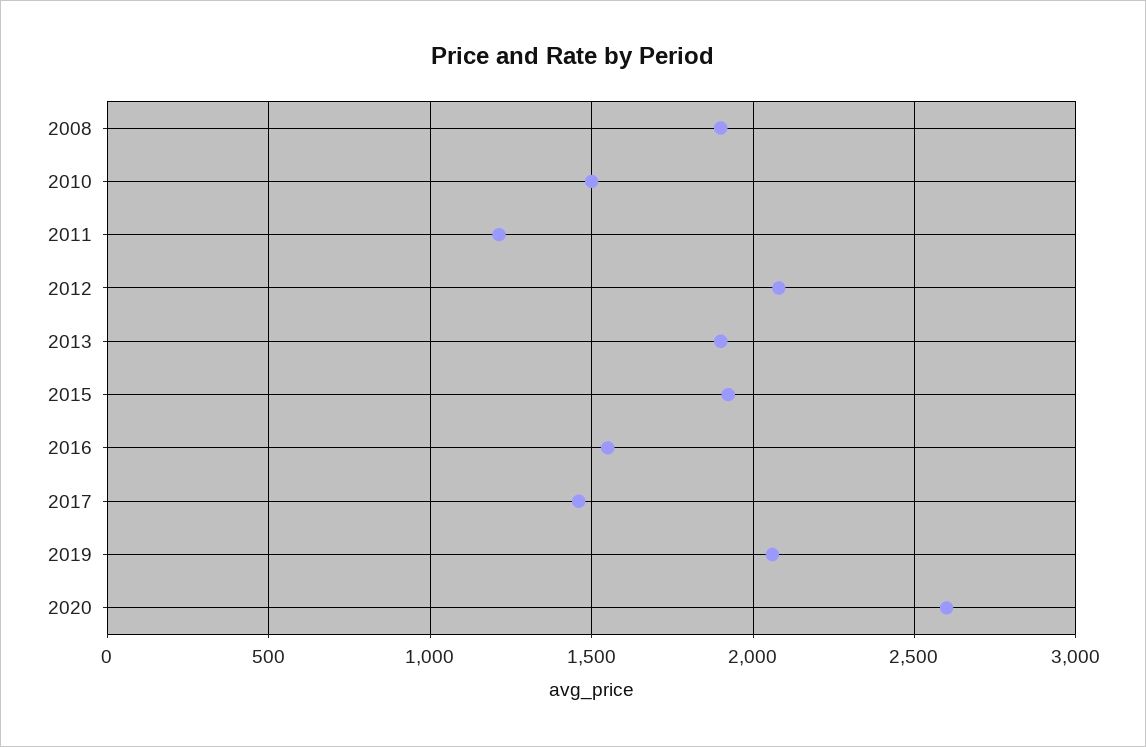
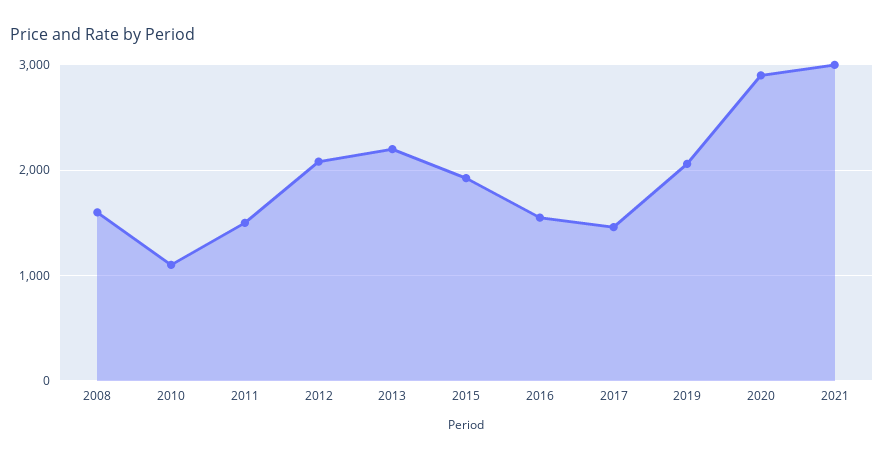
2008: 1900 -> 1600
2010: 1500 -> 1100
2011: 1200 -> 1500
2013: 1900 -> 2200
2020: 2600 -> 2900
2021: none -> 3000

